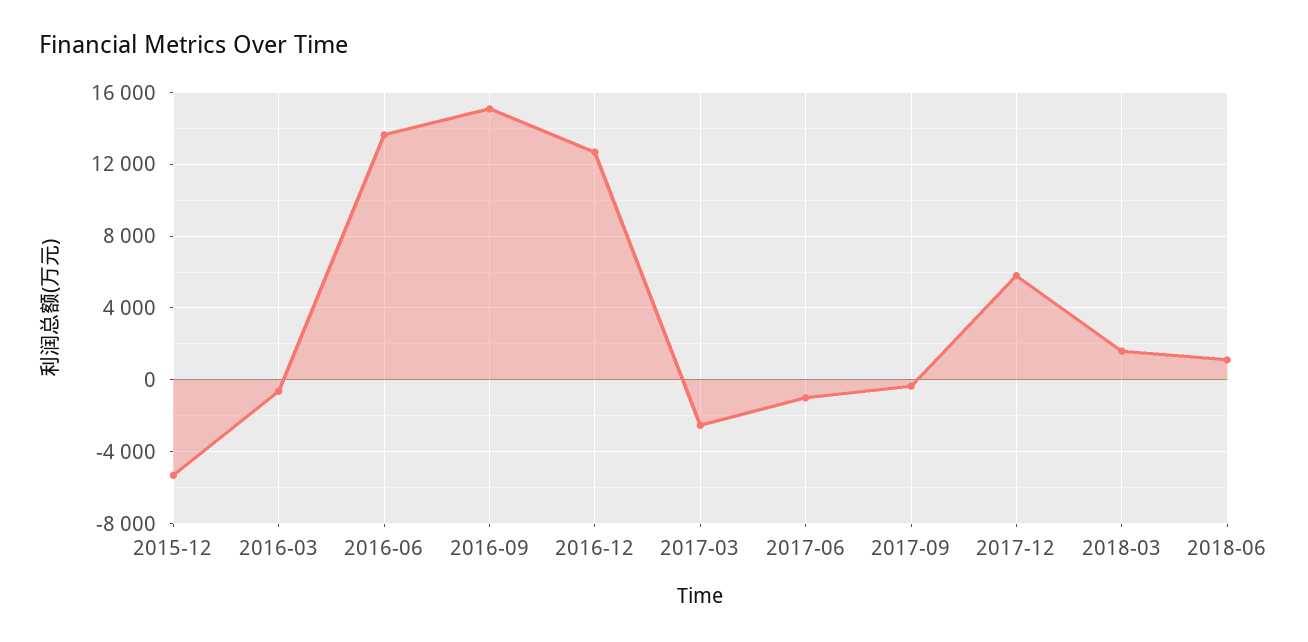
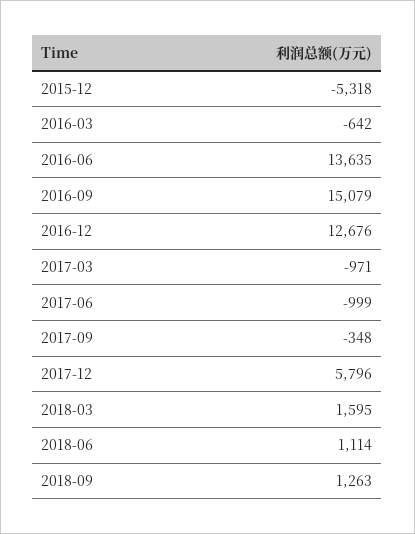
2017-03: -2500 -> -971
2018-09: none -> 1263

